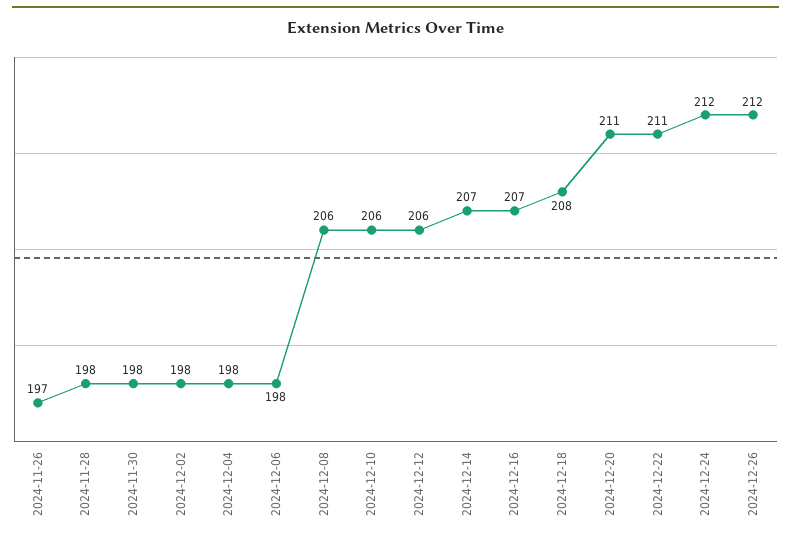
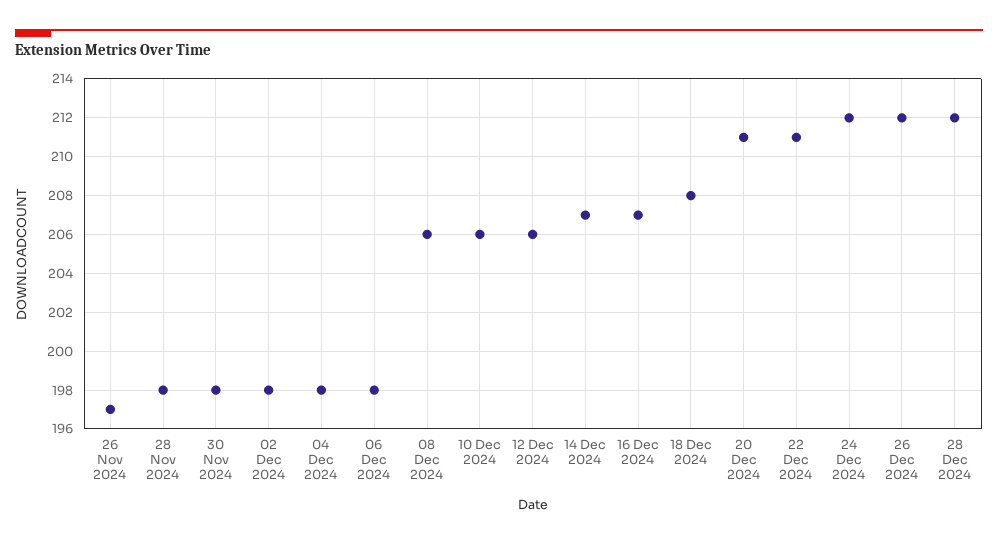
28 Dec 2024: none -> 212

